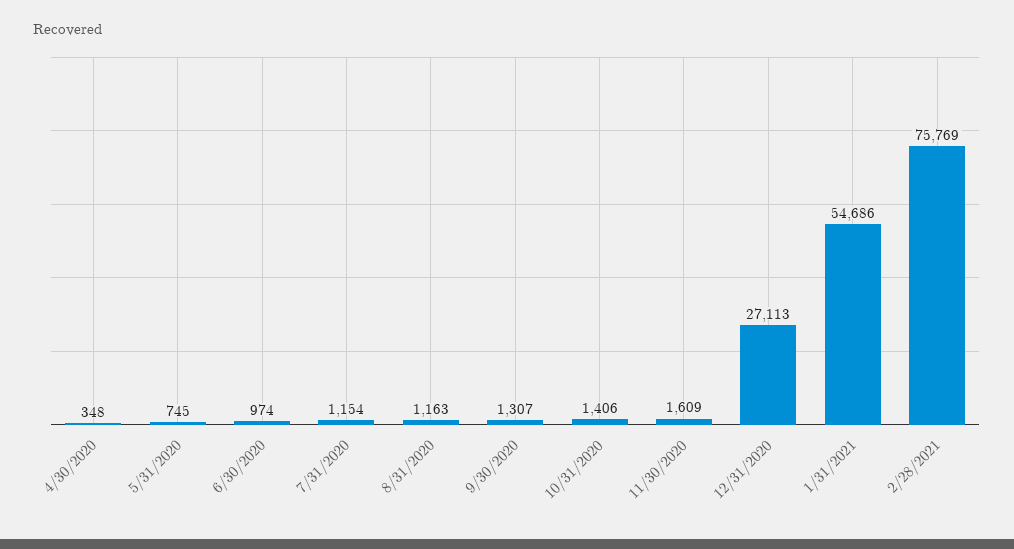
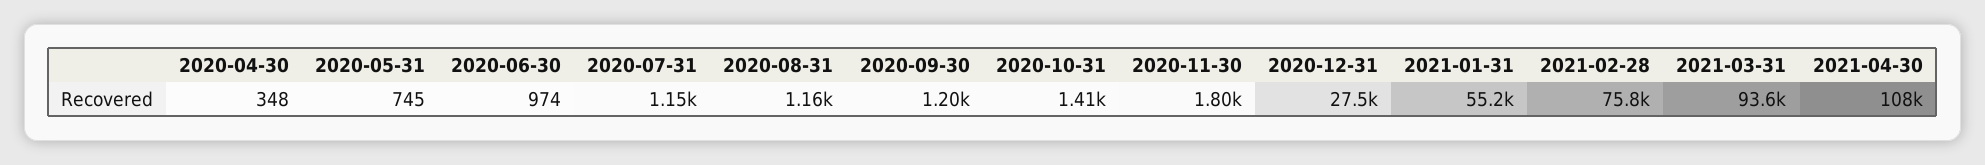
9/30/2020: 1307 -> 1200
11/30/2020: 1609 -> 1800
12/31/2020: 27113 -> 27500
1/31/2021: 54686 -> 55200
2021-03-31: none -> 93600
2021-04-30: none -> 108000

